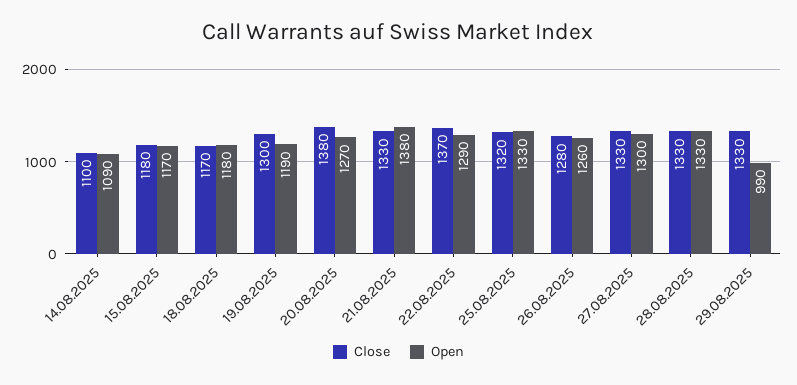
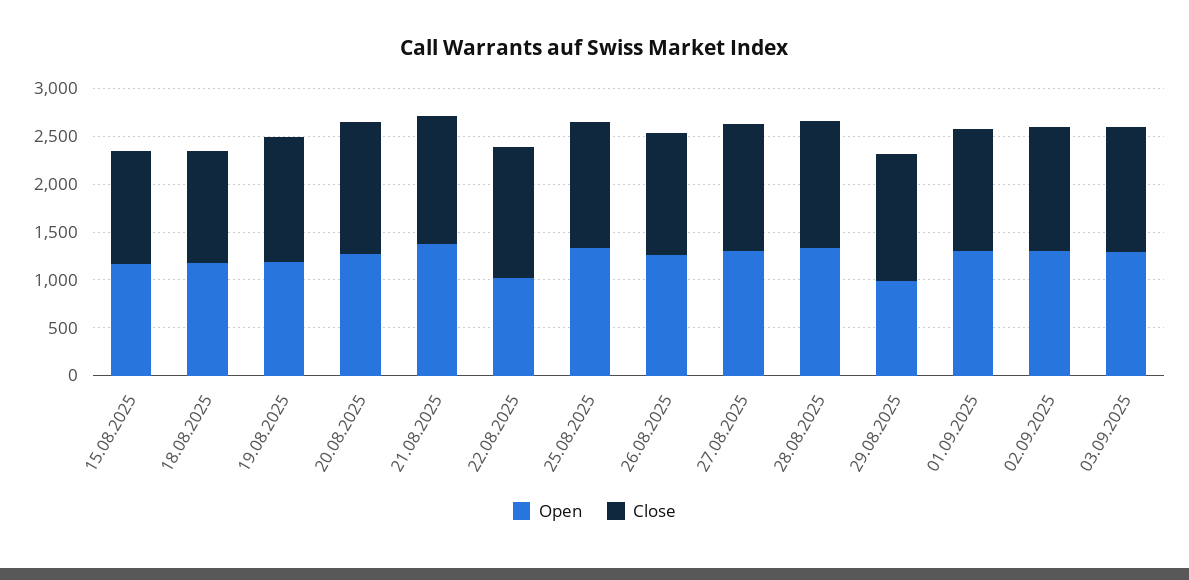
Close, 14.08.2025: 1100 -> none
Open, 14.08.2025: 1090 -> none
Open, 22.08.2025: 1290 -> 1000
Open, 01.09.2025: none -> 1300
Close, 01.09.2025: none -> 1300
Open, 02.09.2025: none -> 1300
Close, 02.09.2025: none -> 1300
Open, 03.09.2025: none -> 1300
Close, 03.09.2025: none -> 1300

